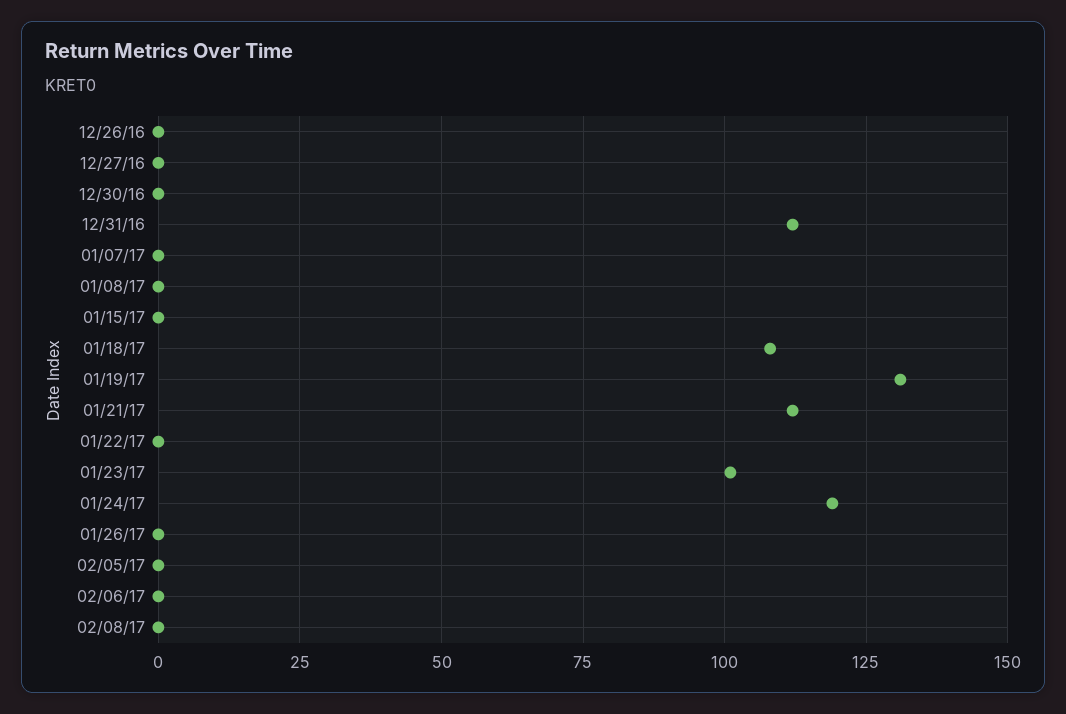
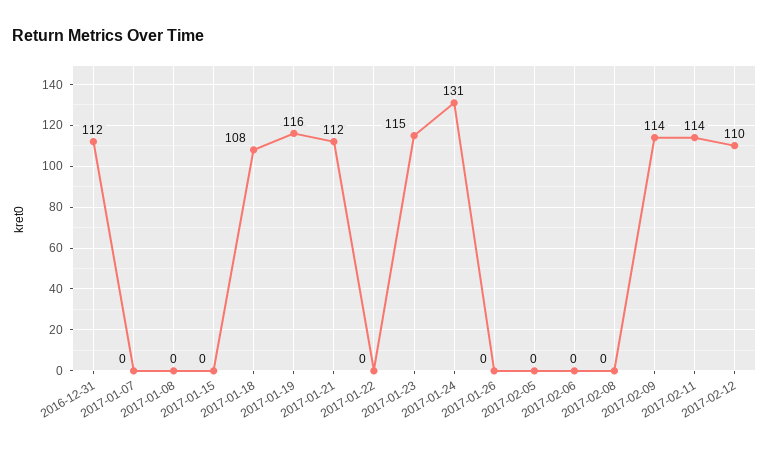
12/26/16: 0 -> none
12/27/16: 0 -> none
12/30/16: 0 -> none
01/19/17: 130 -> 116
01/23/17: 100 -> 115
01/24/17: 120 -> 131
2017-02-09: none -> 114
2017-02-11: none -> 114
2017-02-12: none -> 110

